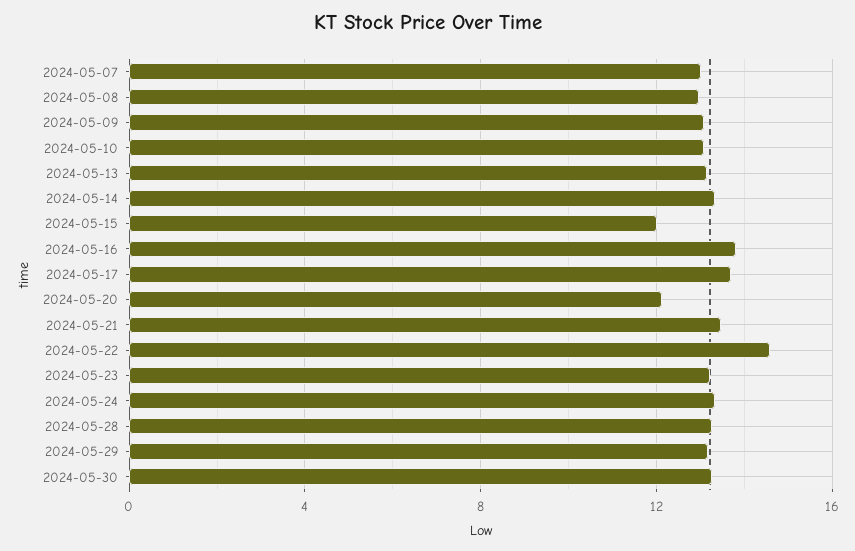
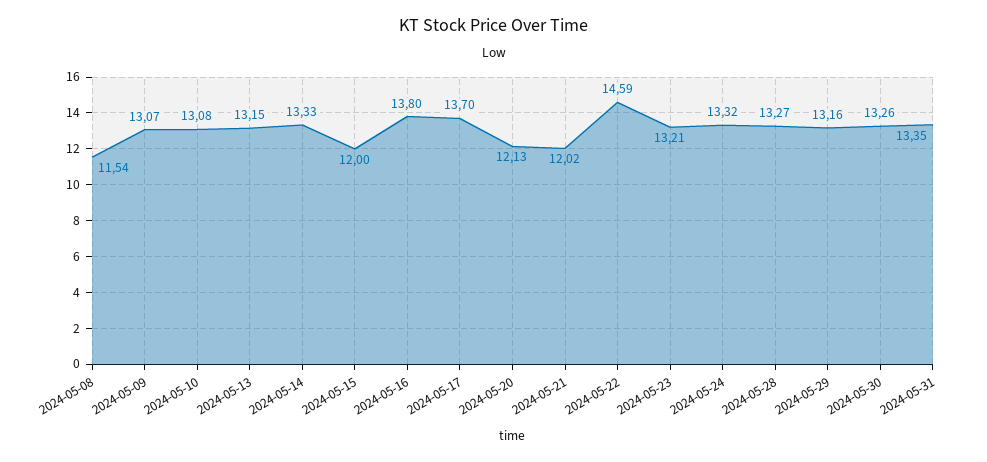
2024-05-07: 13 -> none
2024-05-08: 13 -> 11.54
2024-05-21: 13.5 -> 12.02
2024-05-31: none -> 13.35

